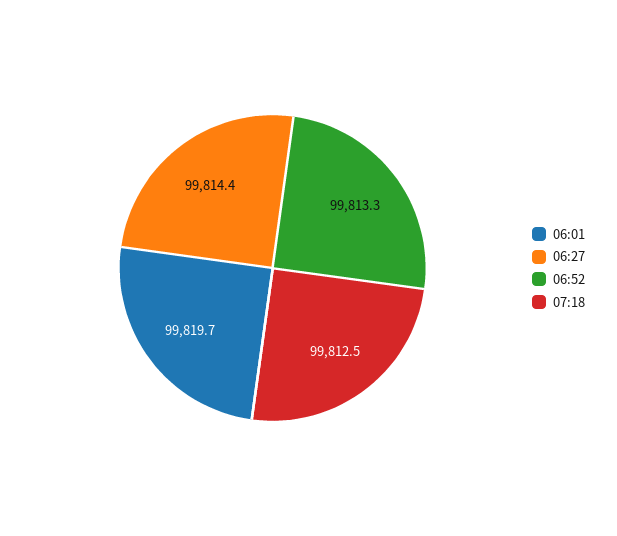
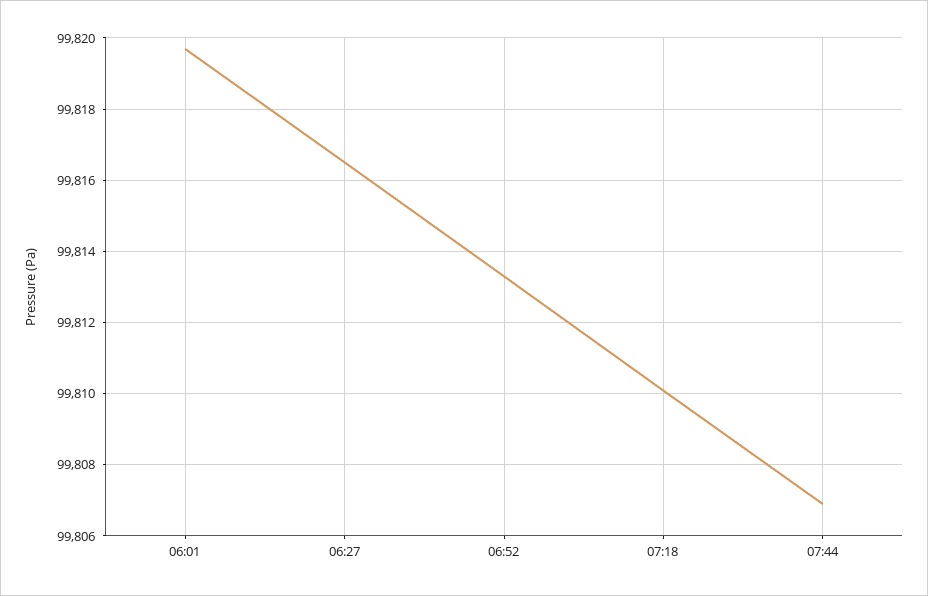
06:27: 99814.4 -> 99816.5
07:18: 99812.5 -> 99810
07:44: none -> 99807

